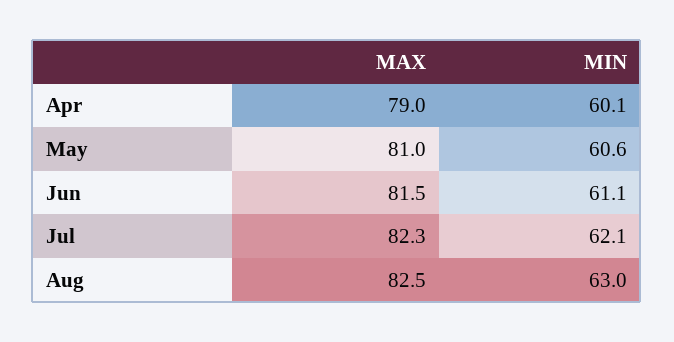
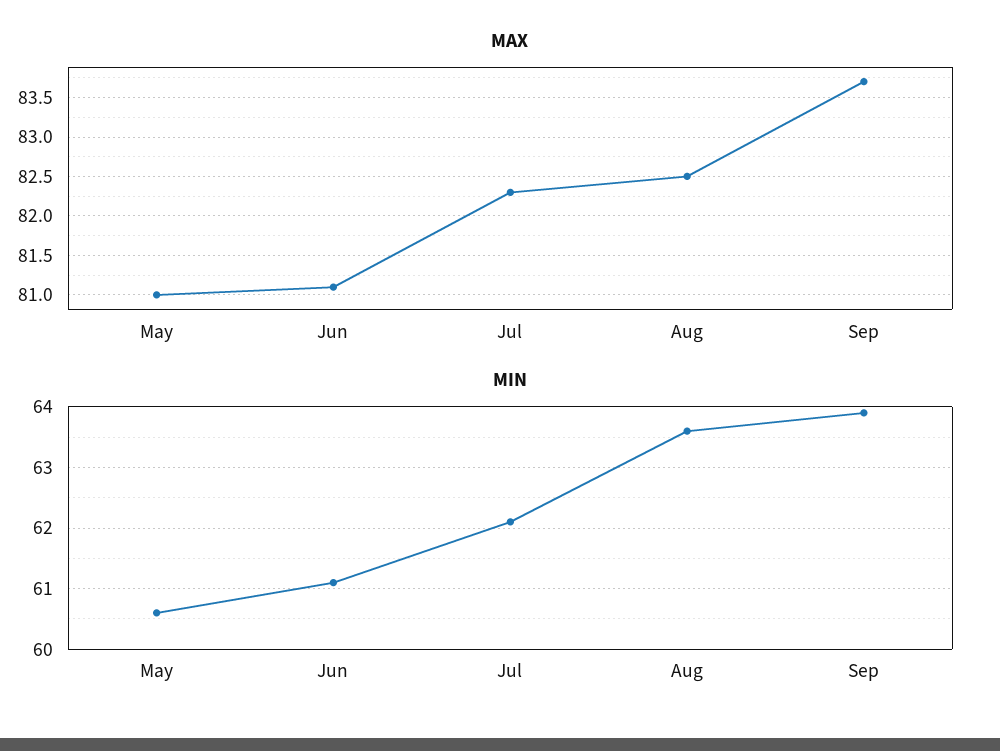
MAX, Apr: 79 -> none
MIN, Apr: 60.1 -> none
MAX, Jun: 81.5 -> 81.1
MIN, Aug: 63 -> 63.6
MAX, Sep: none -> 83.7
MIN, Sep: none -> 63.9

